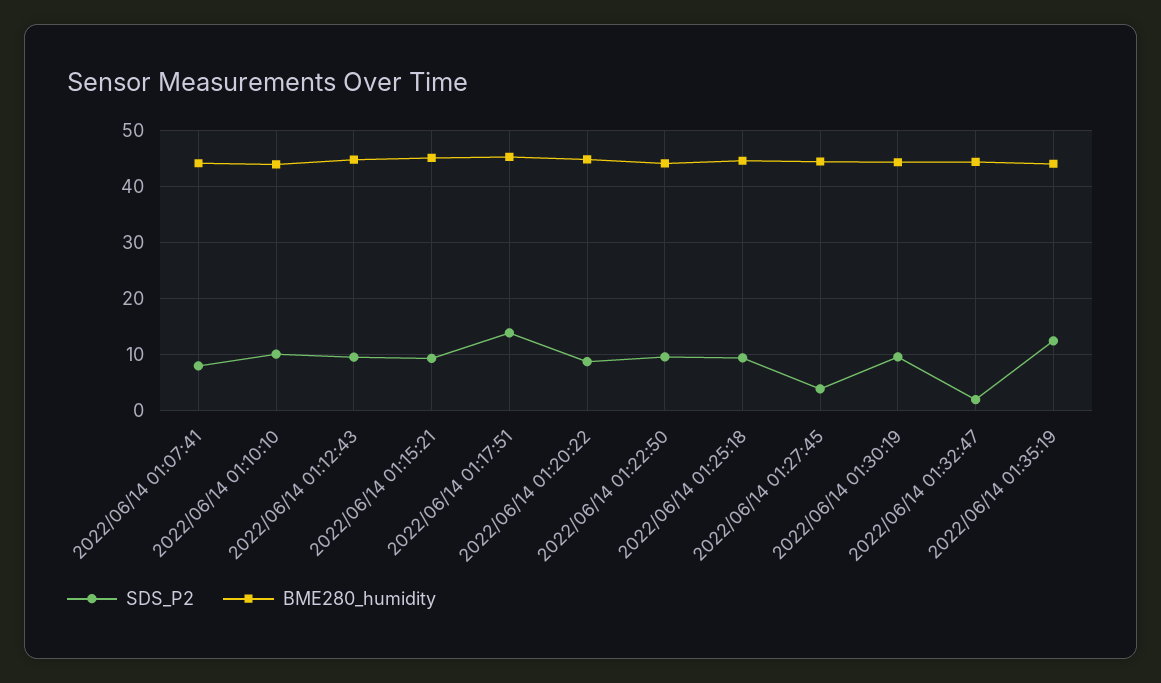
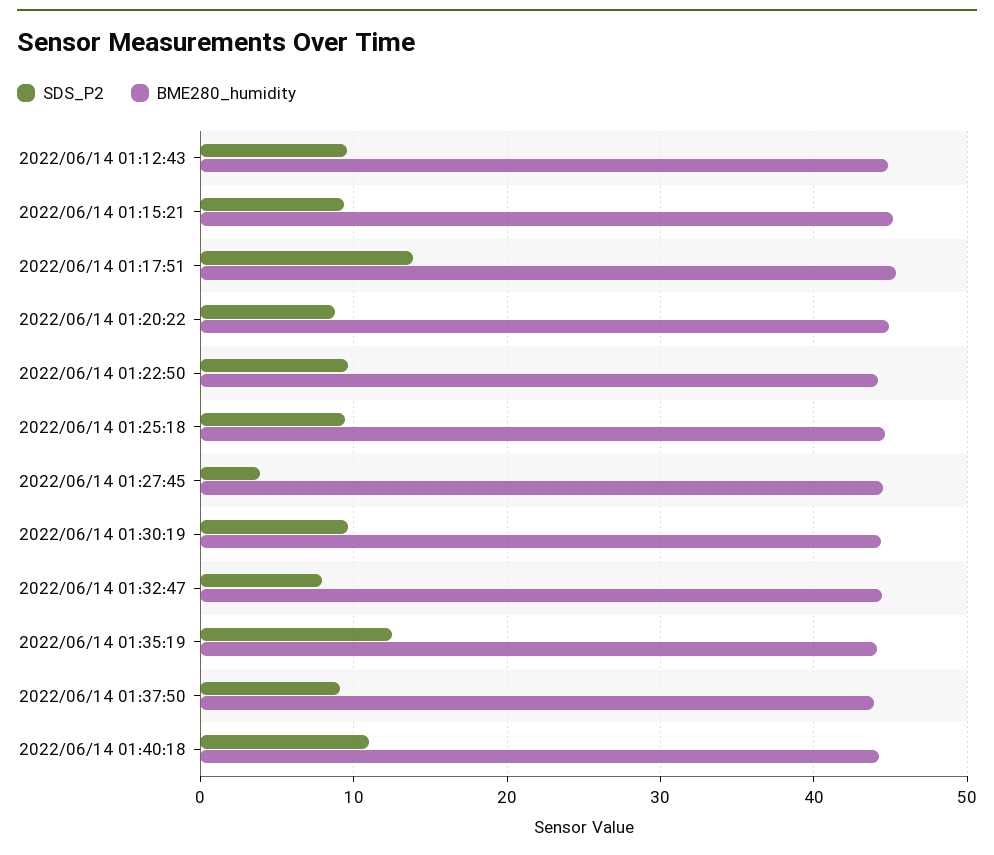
SDS_P2, 2022/06/14 01:07:41: 8 -> none
BME280_humidity, 2022/06/14 01:07:41: 44 -> none
SDS_P2, 2022/06/14 01:10:10: 10 -> none
BME280_humidity, 2022/06/14 01:10:10: 44 -> none
SDS_P2, 2022/06/14 01:32:47: 2 -> 8
SDS_P2, 2022/06/14 01:37:50: none -> 9
BME280_humidity, 2022/06/14 01:37:50: none -> 44
SDS_P2, 2022/06/14 01:40:18: none -> 11
BME280_humidity, 2022/06/14 01:40:18: none -> 44

